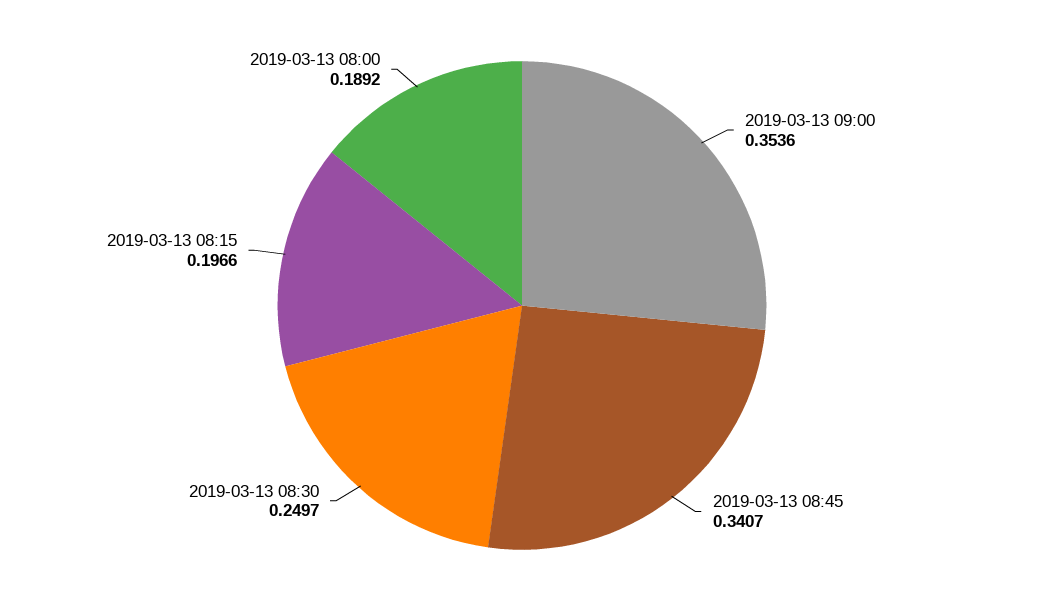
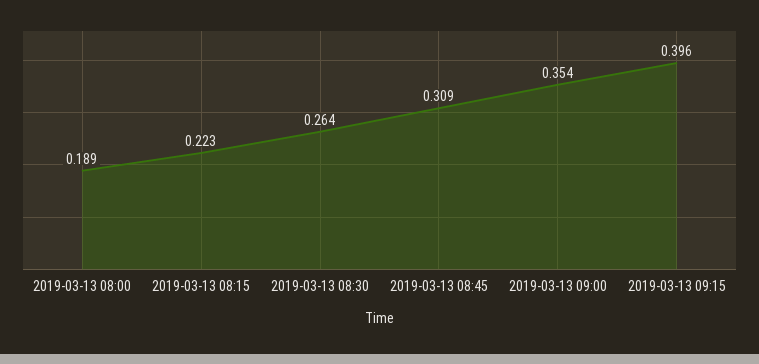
2019-03-13 08:45: 0.3407 -> 0.309
2019-03-13 08:30: 0.2497 -> 0.264
2019-03-13 08:15: 0.1966 -> 0.223
2019-03-13 09:15: none -> 0.396

